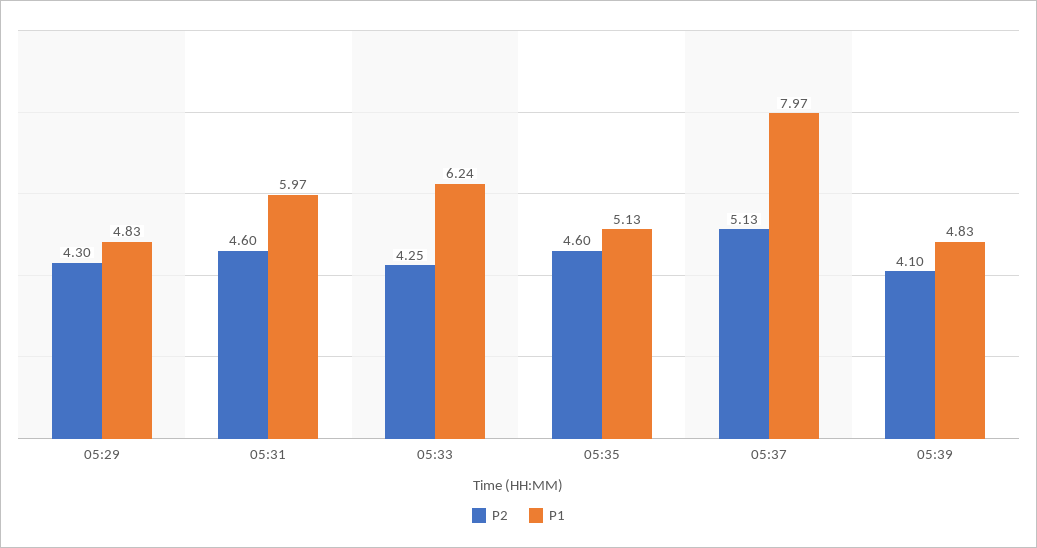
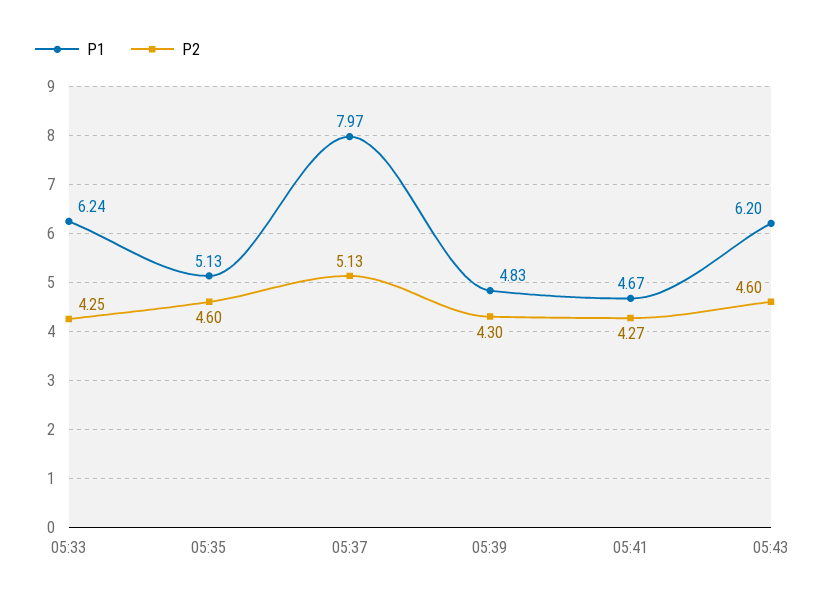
P2, 05:29: 4.3 -> none
P1, 05:29: 4.83 -> none
P2, 05:31: 4.6 -> none
P1, 05:31: 5.97 -> none
P2, 05:39: 4.1 -> 4.3
P1, 05:41: none -> 4.67
P2, 05:41: none -> 4.27
P1, 05:43: none -> 6.2
P2, 05:43: none -> 4.6

